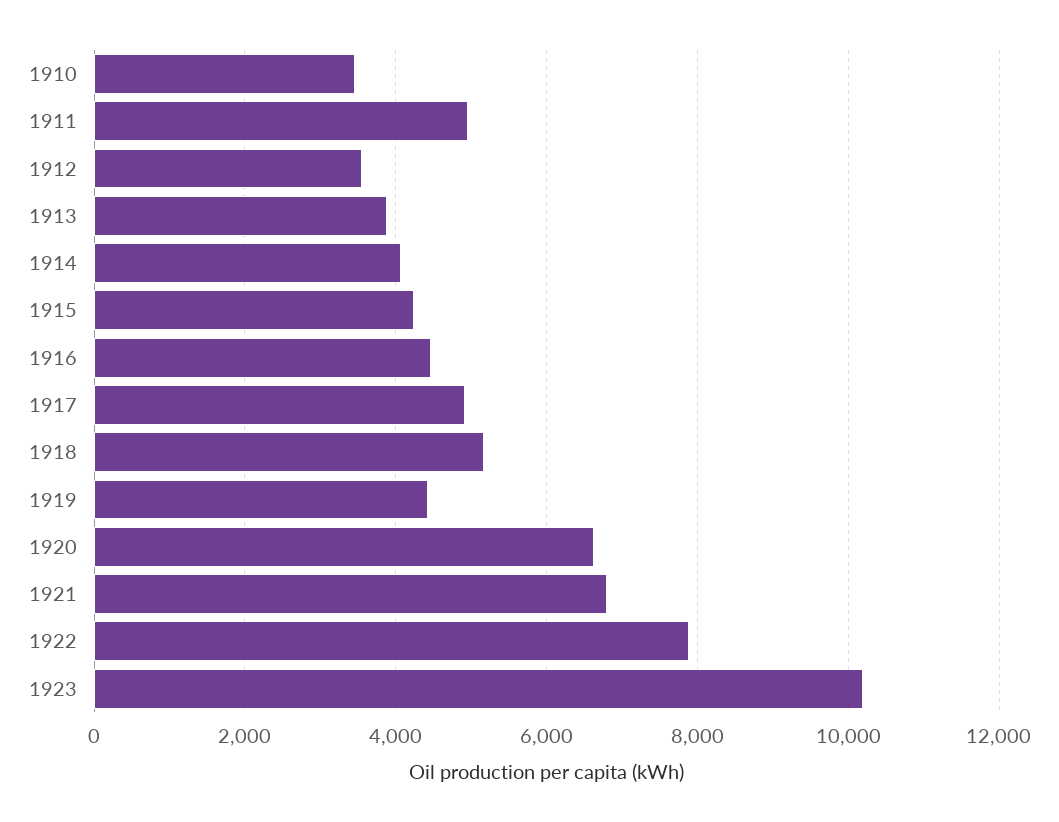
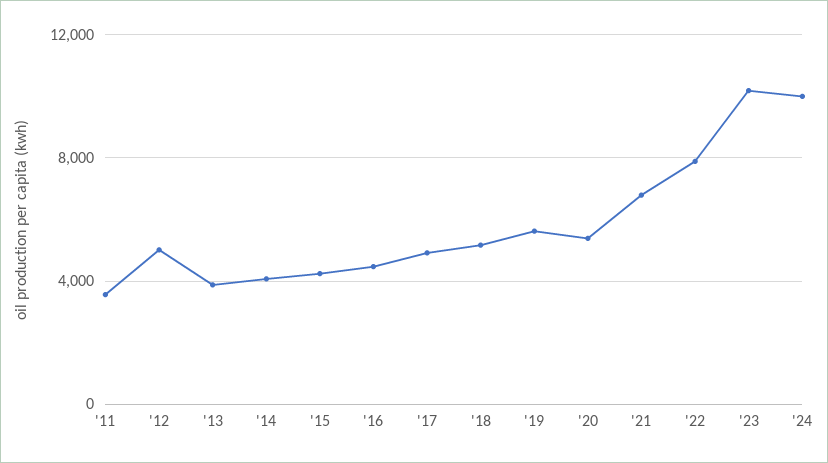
1910: 3400 -> none
1911: 5000 -> 3500
1912: 3600 -> 5000
1919: 4400 -> 5500
1920: 6600 -> 5500
'24: none -> 10000

